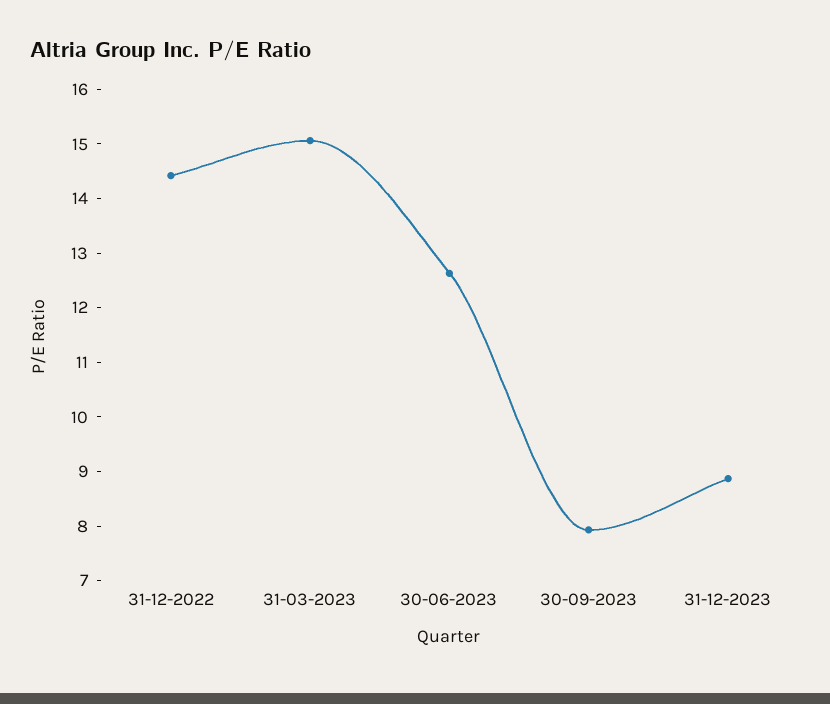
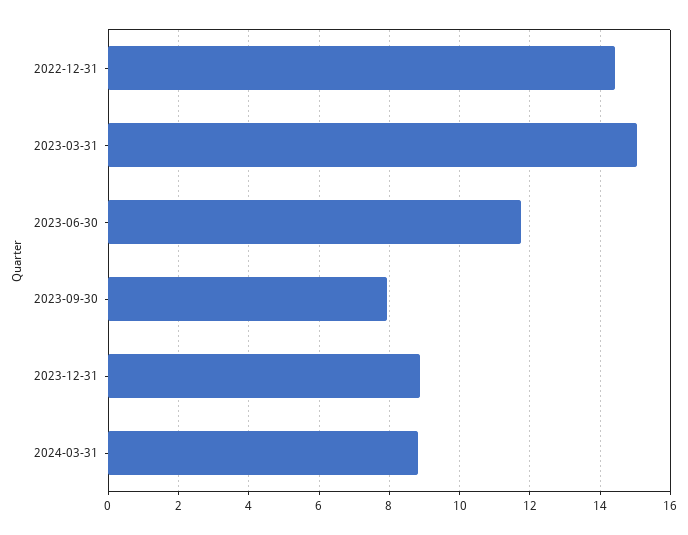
30-06-2023: 12.6 -> 11.8
2024-03-31: none -> 8.8

